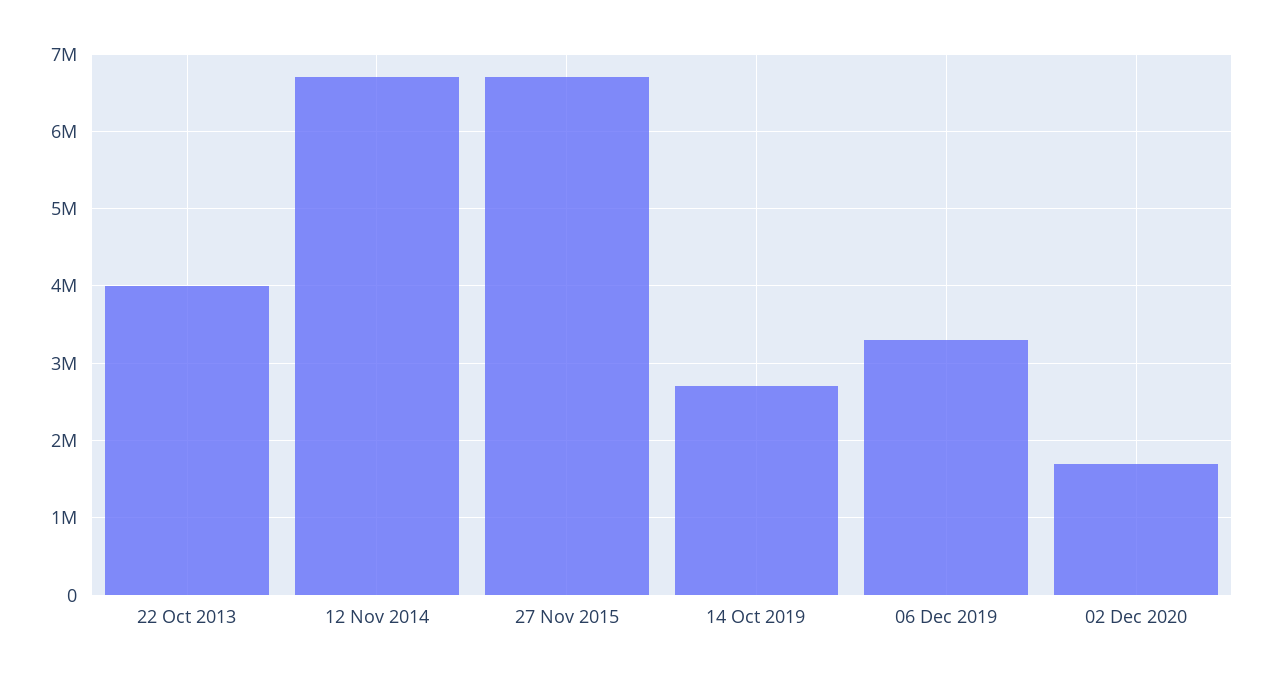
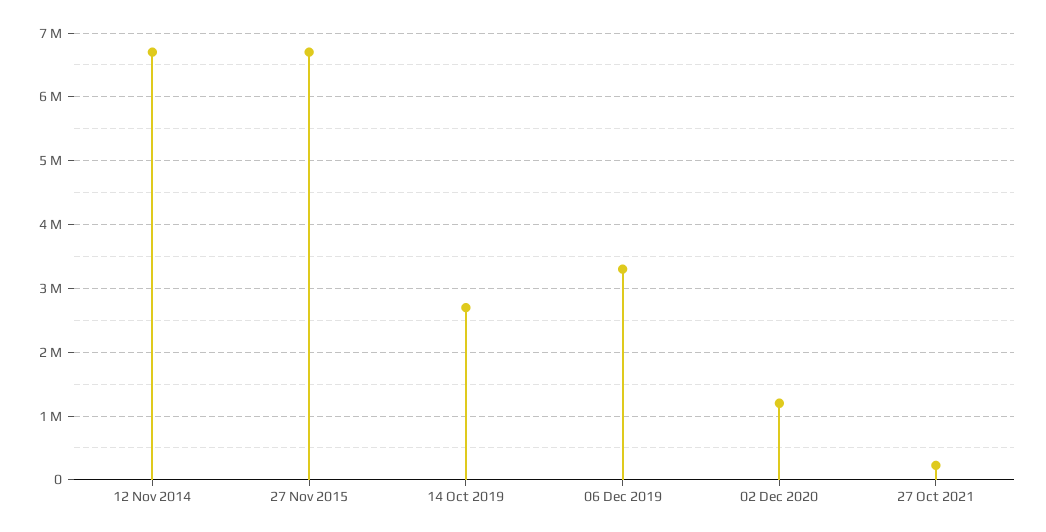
22 Oct 2013: 4000000 -> none
02 Dec 2020: 1700000 -> 1200000
27 Oct 2021: none -> 200000

